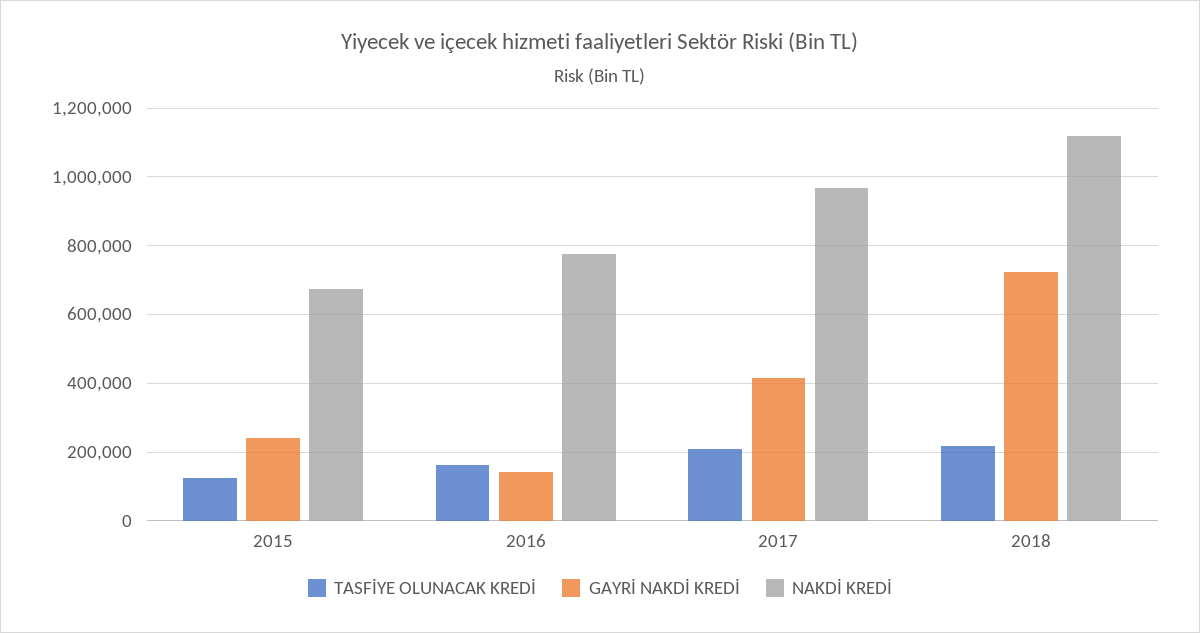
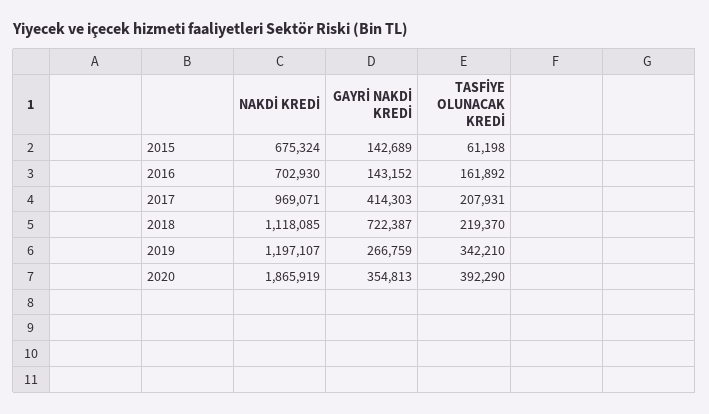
TASFİYE OLUNACAK KREDİ, 2015: 120000 -> 61198
GAYRİ NAKDİ KREDİ, 2015: 240000 -> 142689
NAKDİ KREDİ, 2016: 780000 -> 702930
NAKDİ KREDİ, 2019: none -> 1197107
GAYRİ NAKDİ KREDİ, 2019: none -> 266759
TASFİYE OLUNACAK KREDİ, 2019: none -> 342210
NAKDİ KREDİ, 2020: none -> 1865919
GAYRİ NAKDİ KREDİ, 2020: none -> 354813
TASFİYE OLUNACAK KREDİ, 2020: none -> 392290

